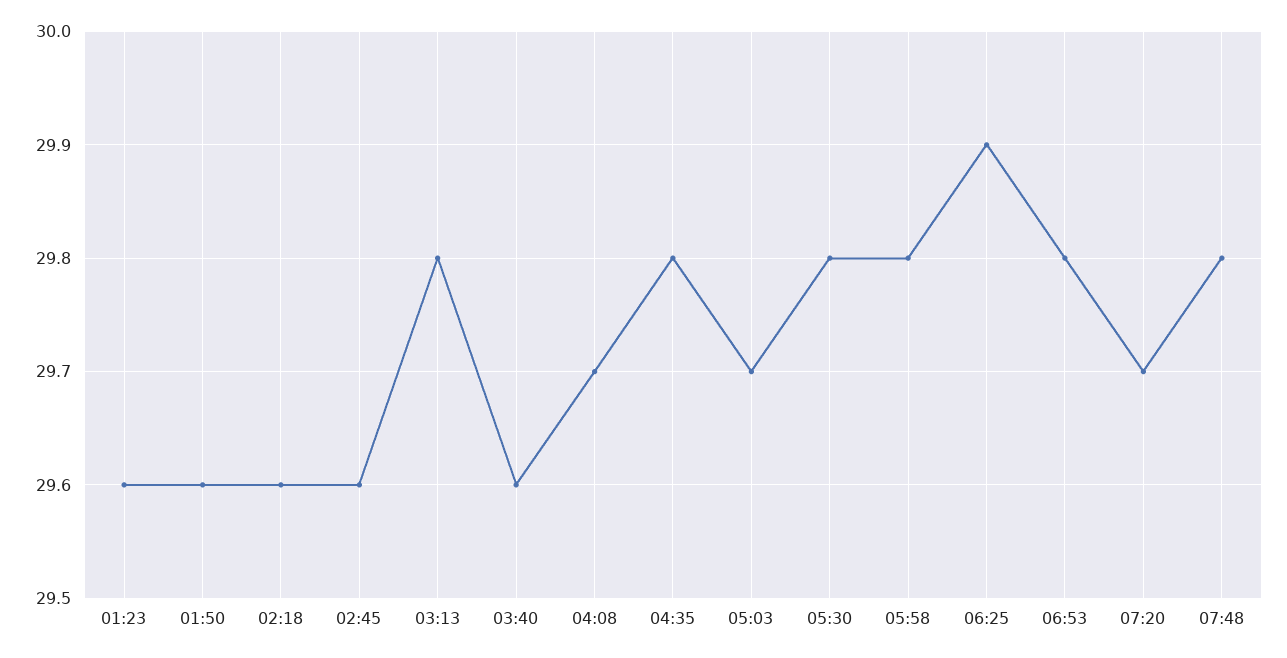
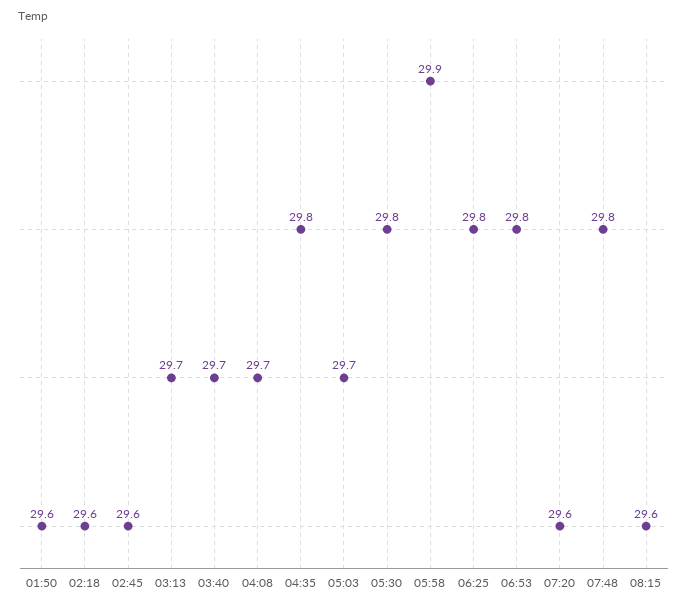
01:23: 29.6 -> none
03:13: 29.8 -> 29.7
03:40: 29.6 -> 29.7
05:58: 29.8 -> 29.9
06:25: 29.9 -> 29.8
07:20: 29.7 -> 29.6
08:15: none -> 29.6

